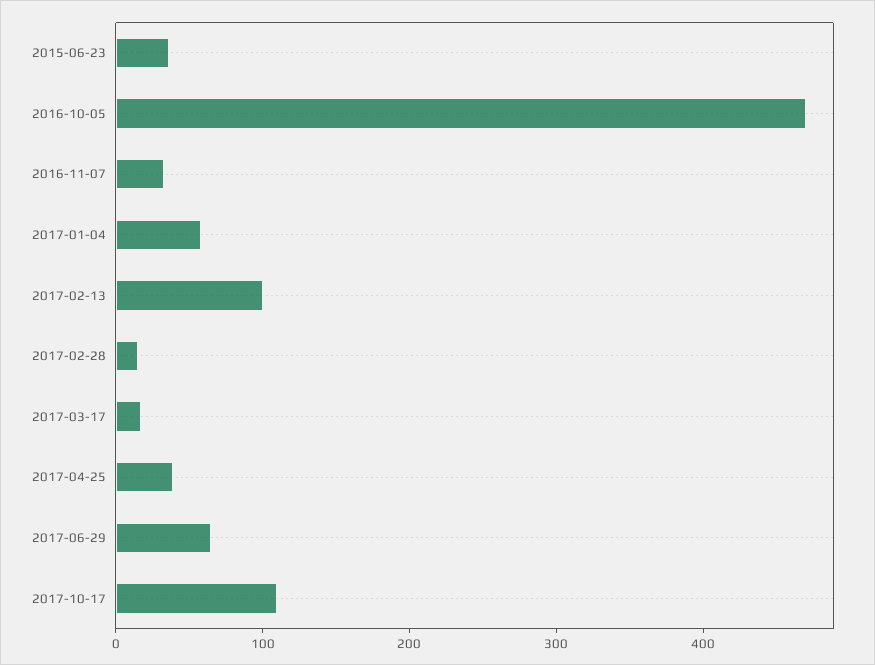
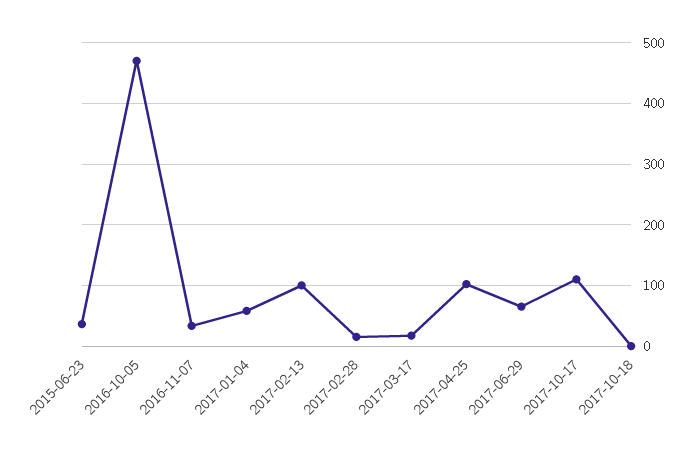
2017-04-25: 40 -> 100
2017-10-18: none -> 0

